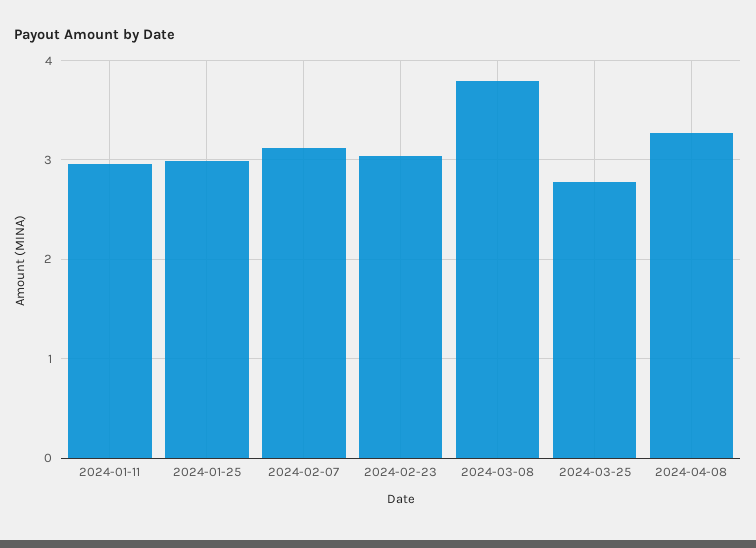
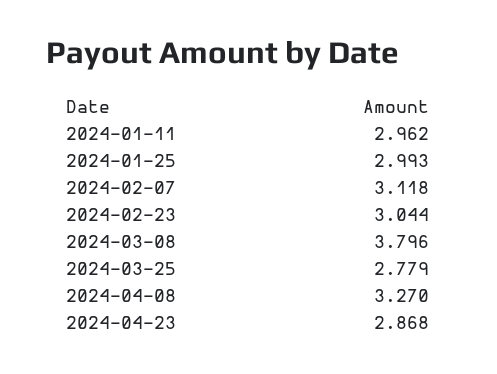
2024-04-23: none -> 2.868

